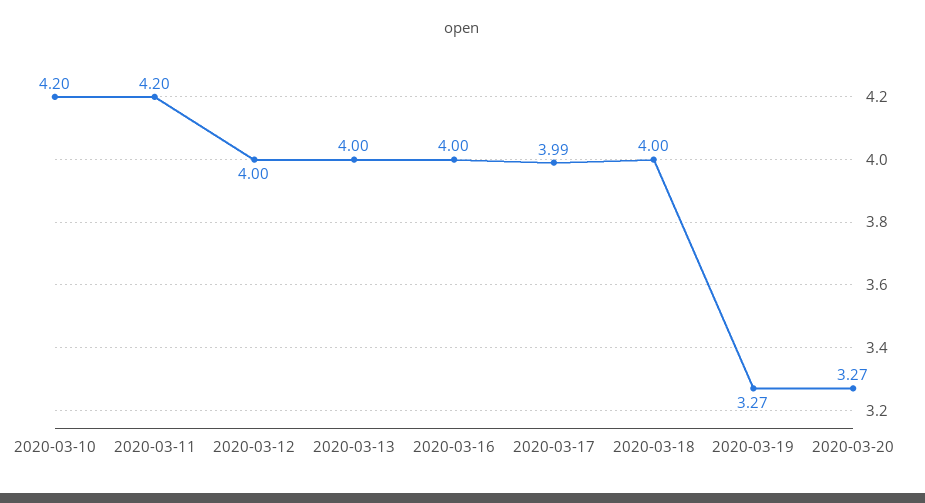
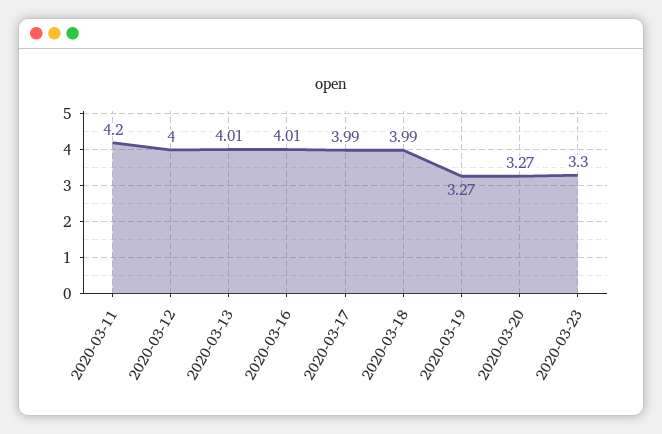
2020-03-10: 4.2 -> none
2020-03-13: 4 -> 4.01
2020-03-16: 4 -> 4.01
2020-03-18: 4 -> 3.99
2020-03-23: none -> 3.3

